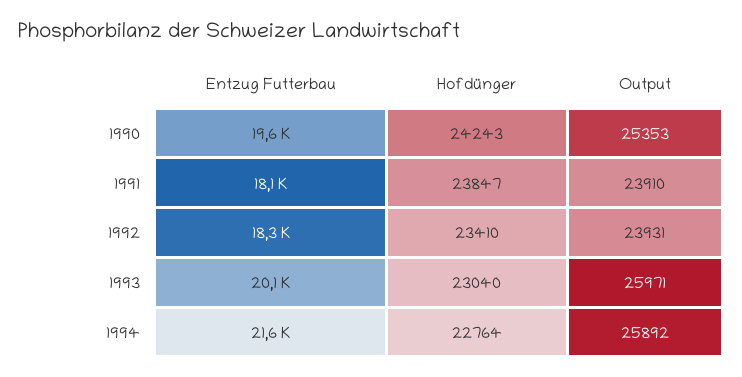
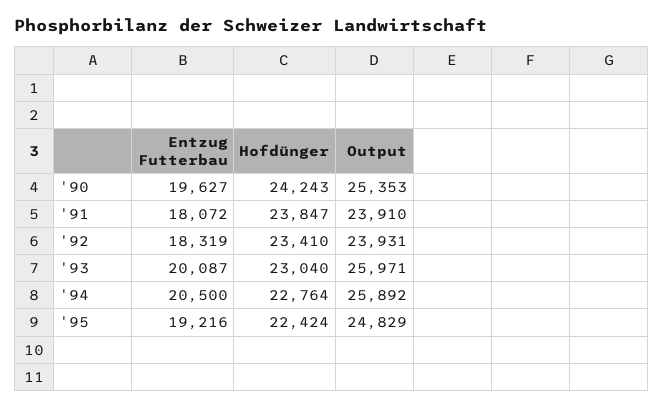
Entzug Futterbau, 1994: 21600 -> 20500
Entzug Futterbau, '95: none -> 19216
Hofdünger, '95: none -> 22424
Output, '95: none -> 24829

